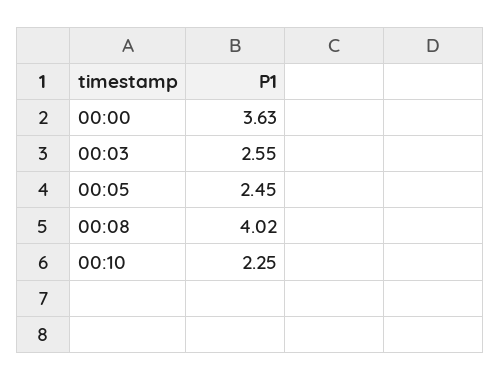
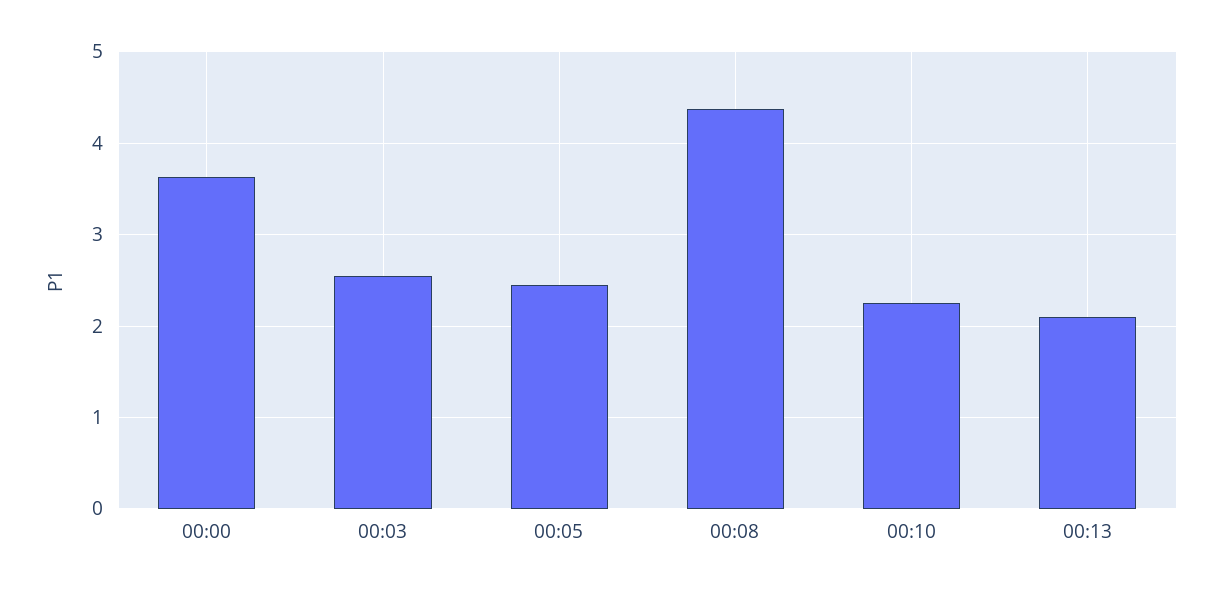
00:08: 4.02 -> 4.4
00:13: none -> 2.1

